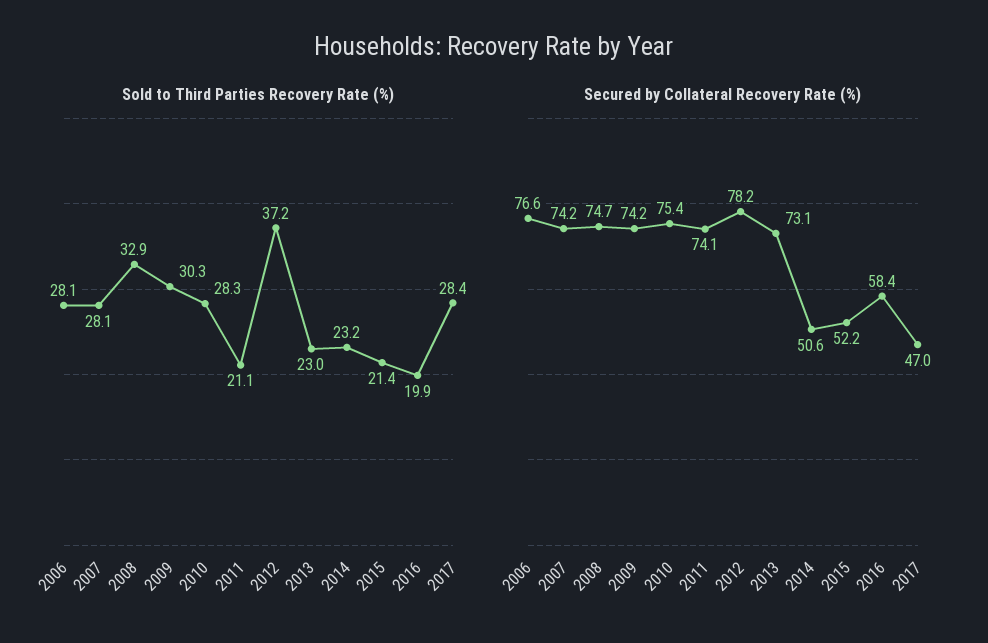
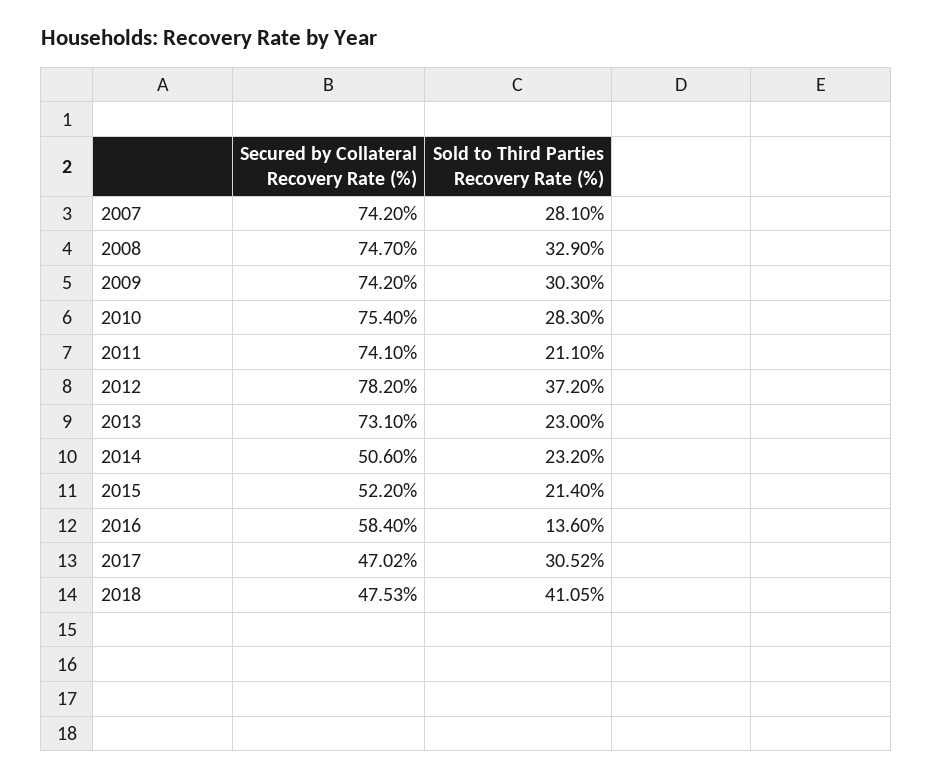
Sold to Third Parties Recovery Rate (%), 2006: 28.1 -> none
Sold to Third Parties Recovery Rate (%), 2016: 19.9 -> 13.6
Sold to Third Parties Recovery Rate (%), 2017: 28.4 -> 30.52
Secured by Collateral Recovery Rate (%), 2006: 76.6 -> none
Secured by Collateral Recovery Rate (%), 2018: none -> 47.53
Sold to Third Parties Recovery Rate (%), 2018: none -> 41.05

